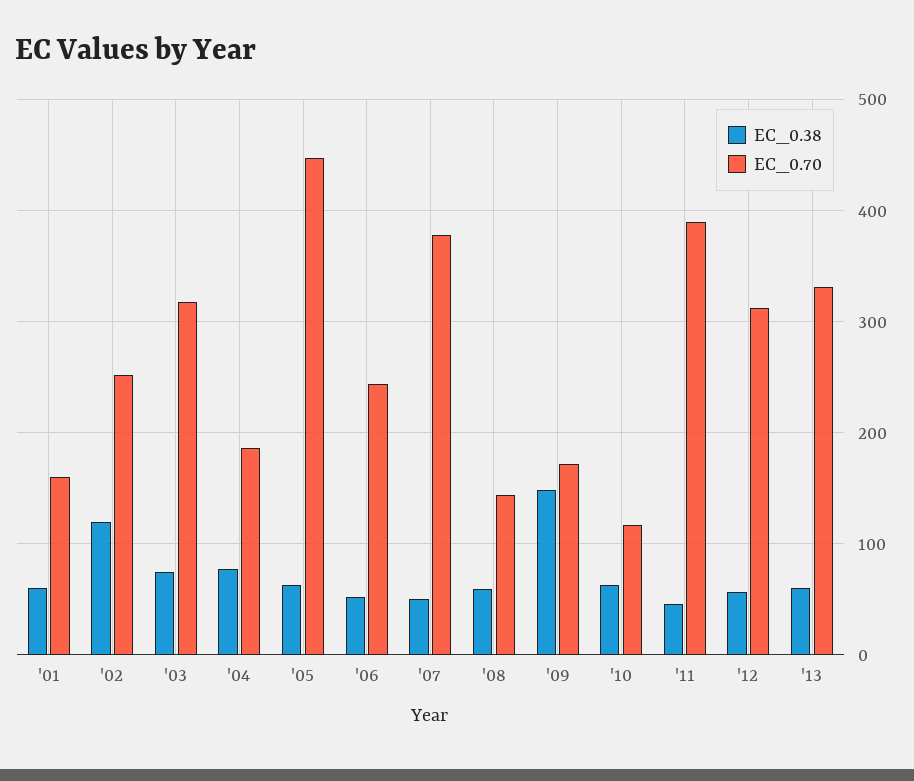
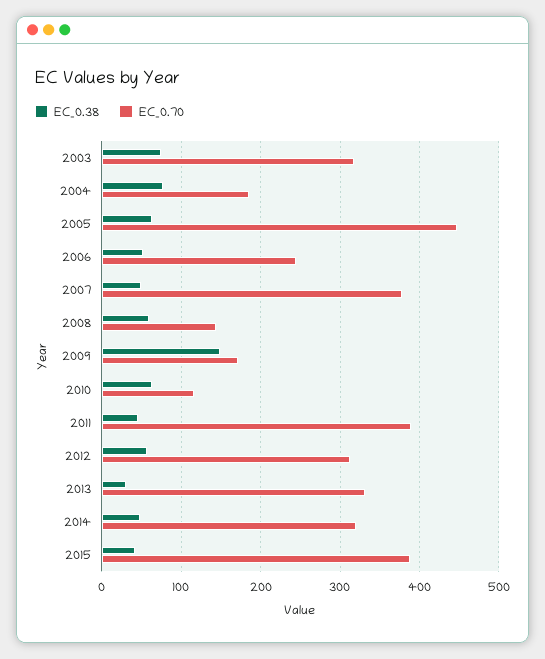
EC_0.38, '01: 60 -> none
EC_0.70, '01: 160 -> none
EC_0.38, '02: 120 -> none
EC_0.70, '02: 250 -> none
EC_0.38, '13: 60 -> 30
EC_0.38, 2014: none -> 50
EC_0.70, 2014: none -> 320
EC_0.38, 2015: none -> 40
EC_0.70, 2015: none -> 390

